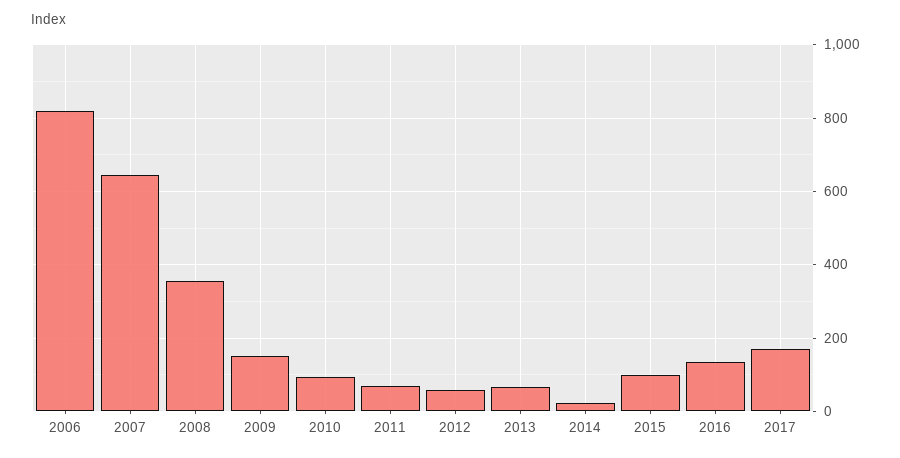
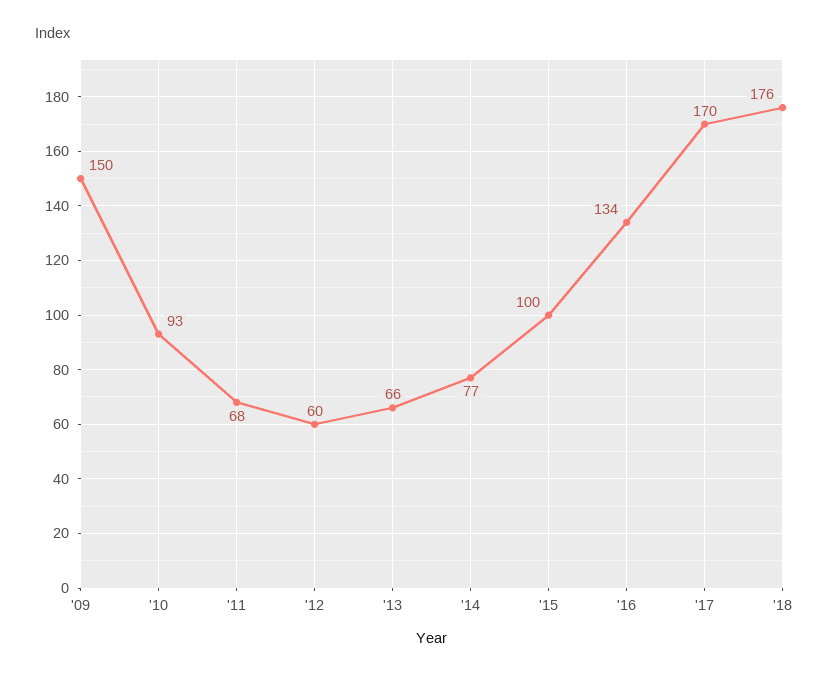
2006: 820 -> none
2007: 640 -> none
2008: 360 -> none
2014: 20 -> 77
'18: none -> 176

